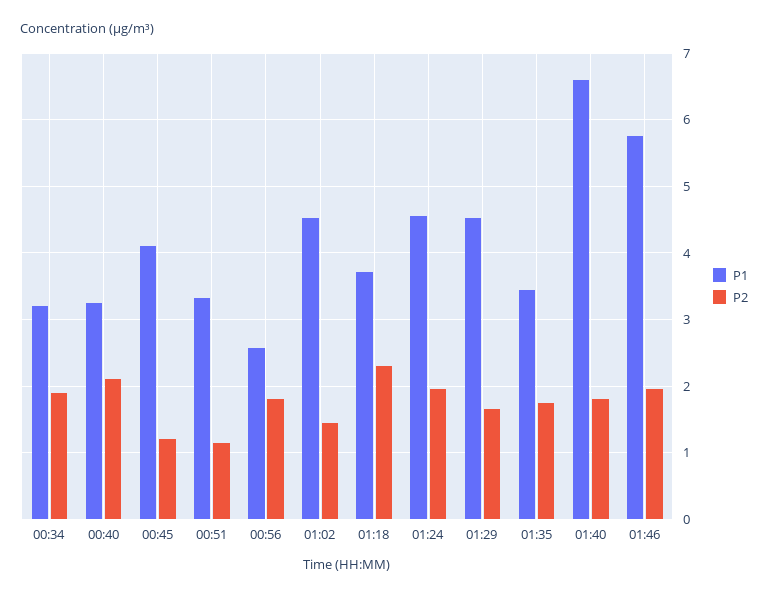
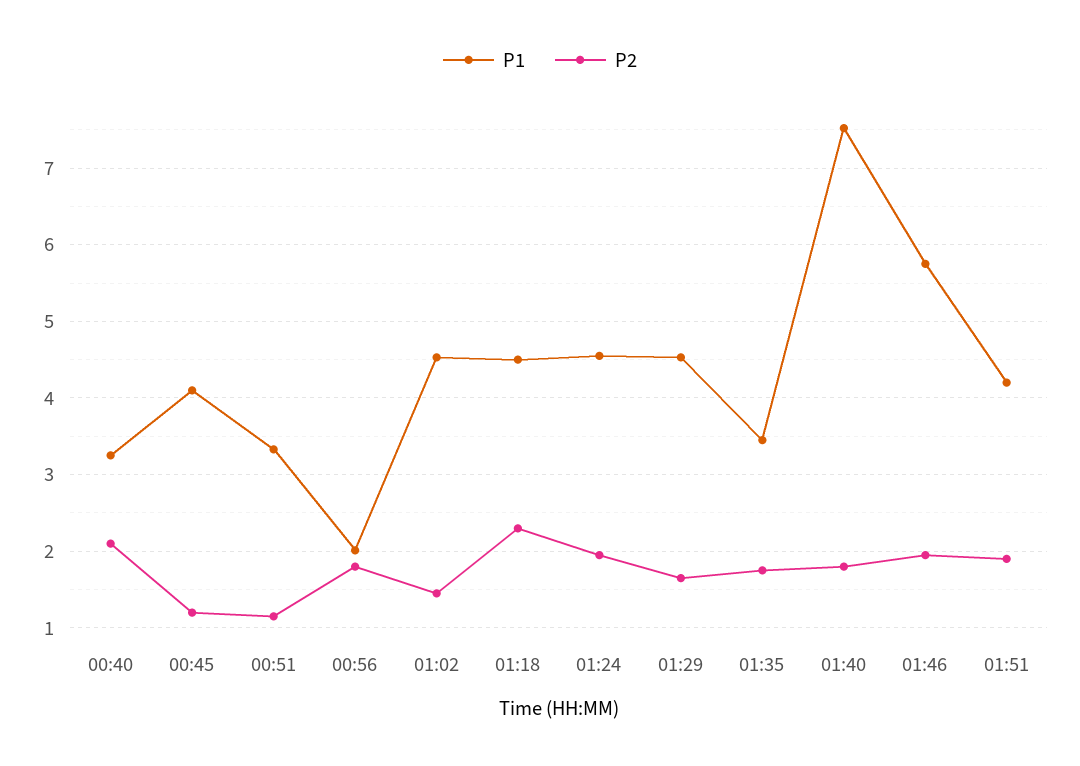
P1, 00:34: 3.2 -> none
P2, 00:34: 1.9 -> none
P1, 00:56: 2.6 -> 2
P1, 01:18: 3.7 -> 4.5
P1, 01:40: 6.6 -> 7.5
P1, 01:51: none -> 4.2
P2, 01:51: none -> 1.9

